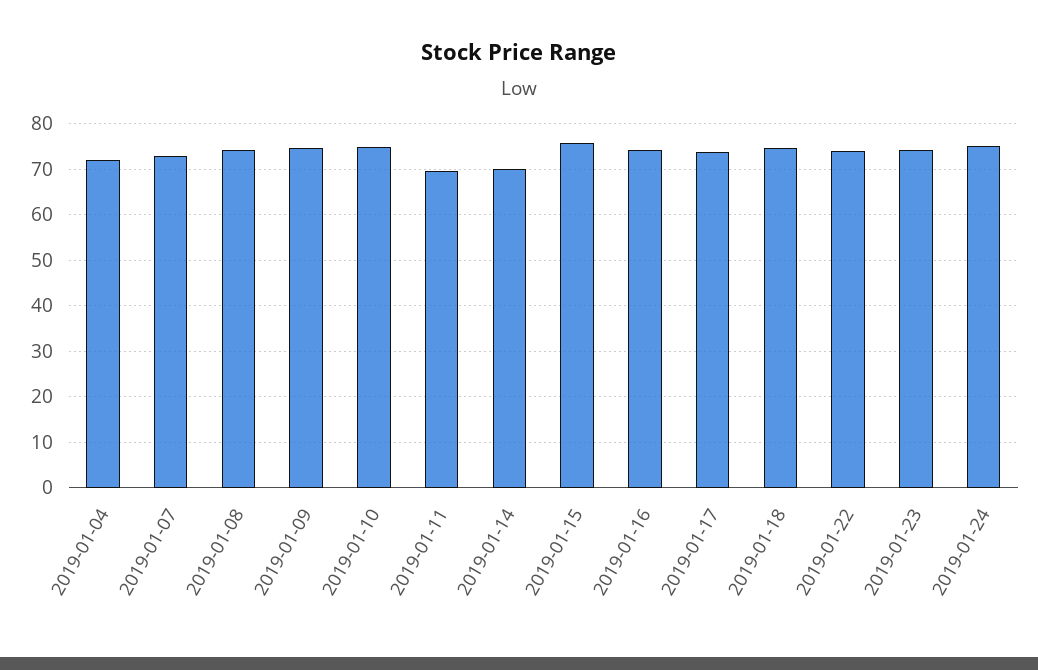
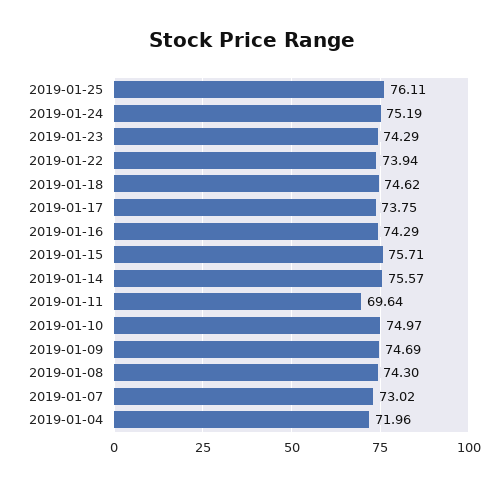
2019-01-14: 70 -> 75.57
2019-01-25: none -> 76.11

